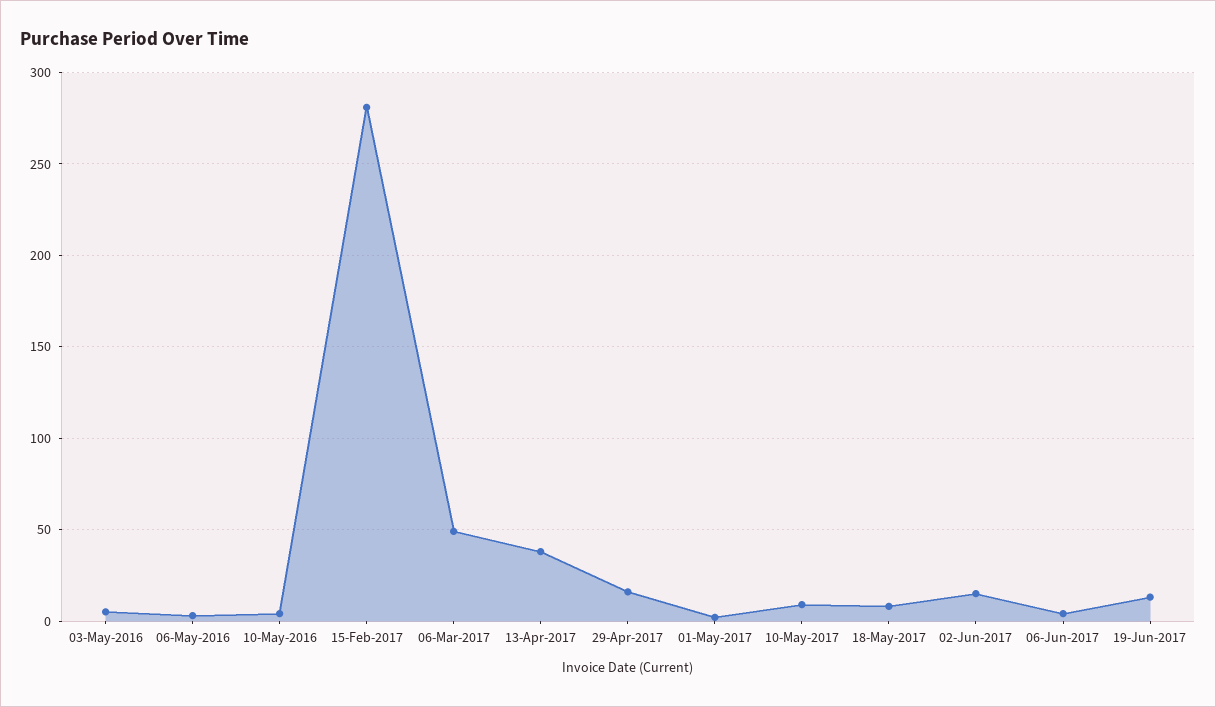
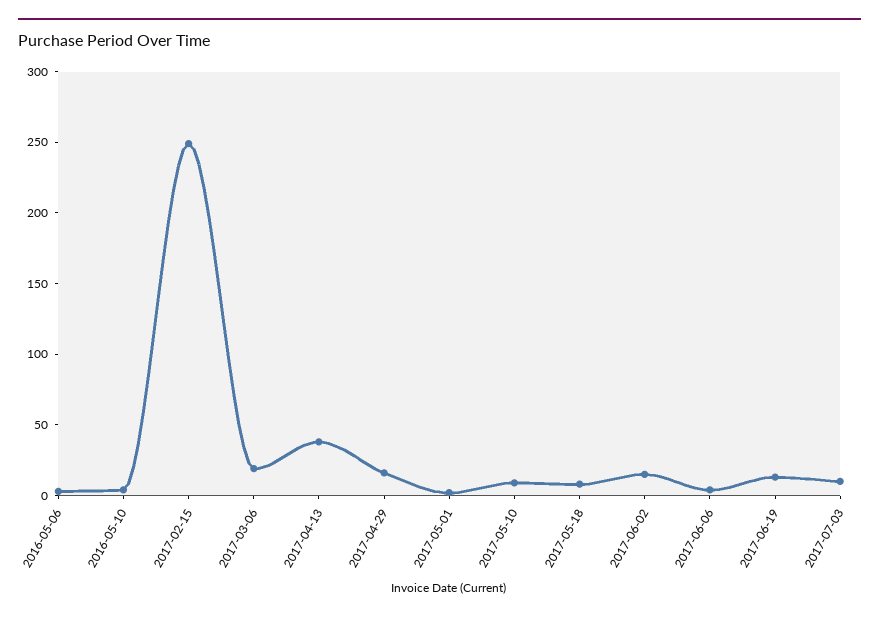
03-May-2016: 5 -> none
15-Feb-2017: 280 -> 250
06-Mar-2017: 50 -> 20
2017-07-03: none -> 10

